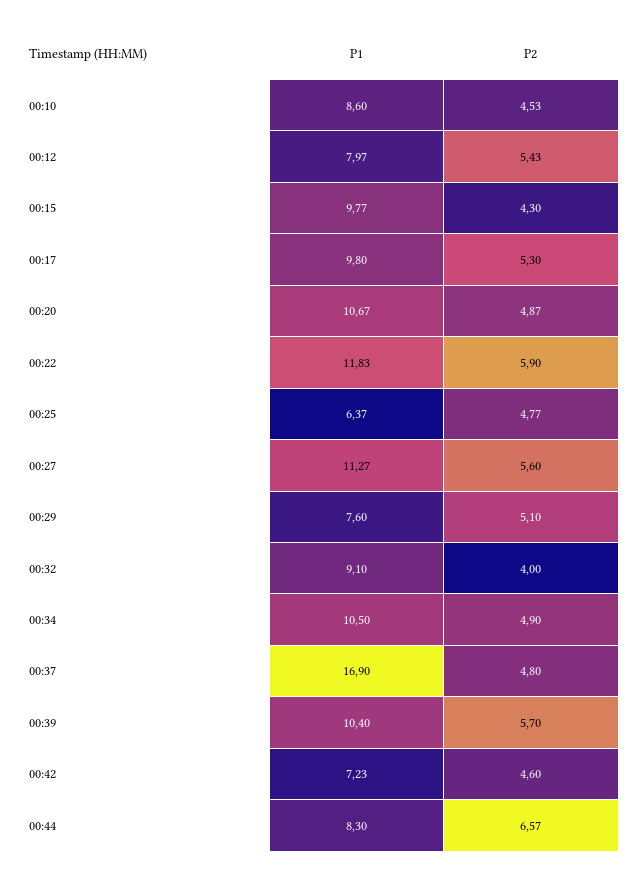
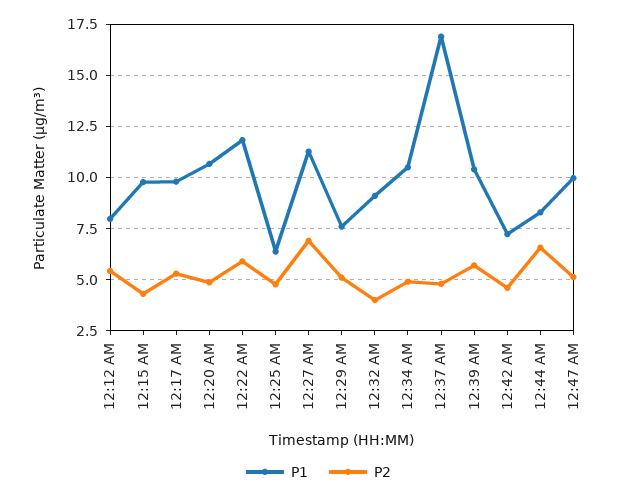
P1, 00:10: 8.6 -> none
P2, 00:10: 4.53 -> none
P2, 00:27: 5.6 -> 7
P1, 12:47 AM: none -> 10
P2, 12:47 AM: none -> 5

